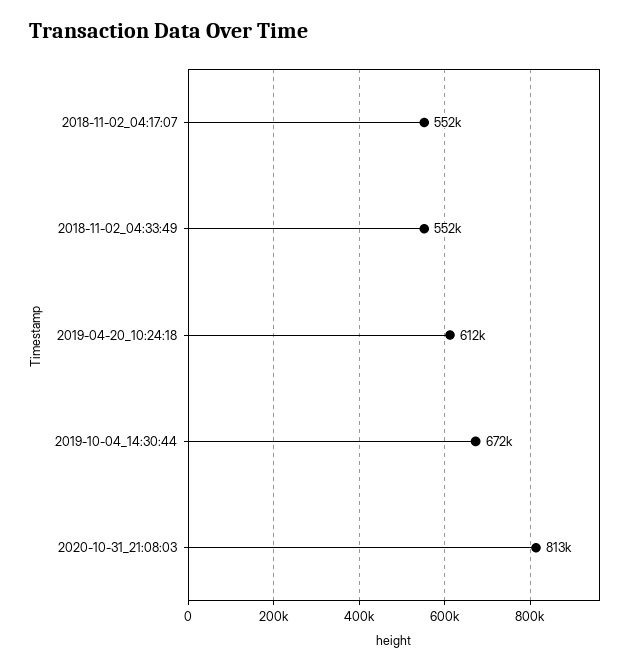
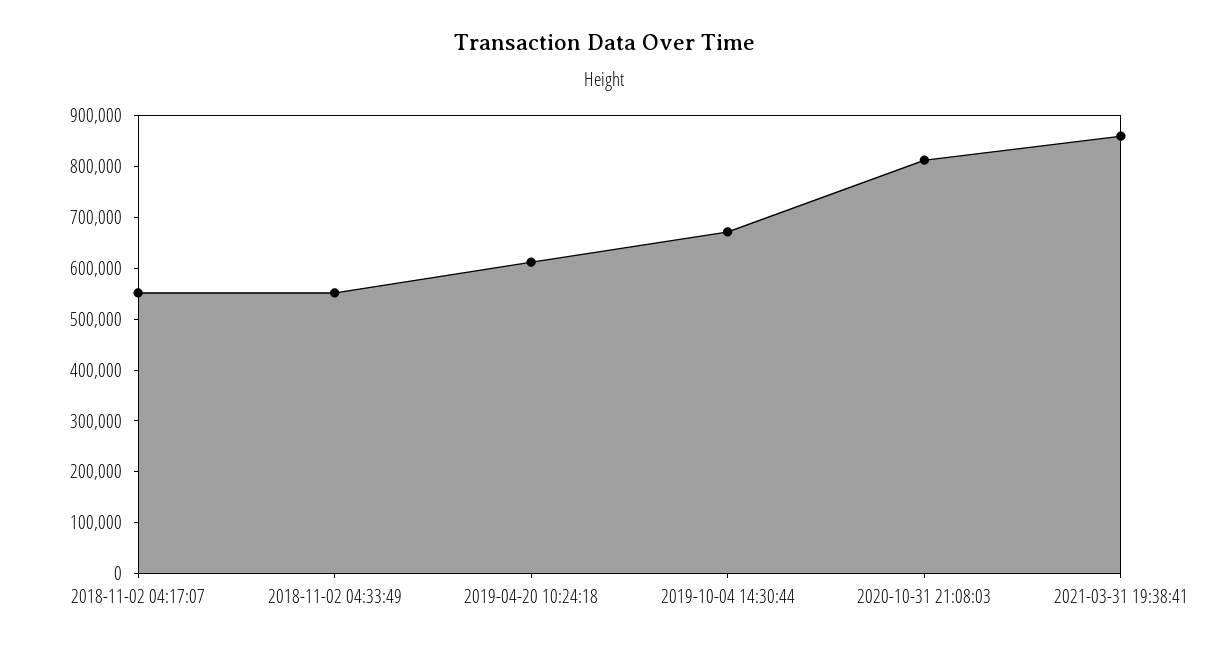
2021-03-31 19:38:41: none -> 860000

